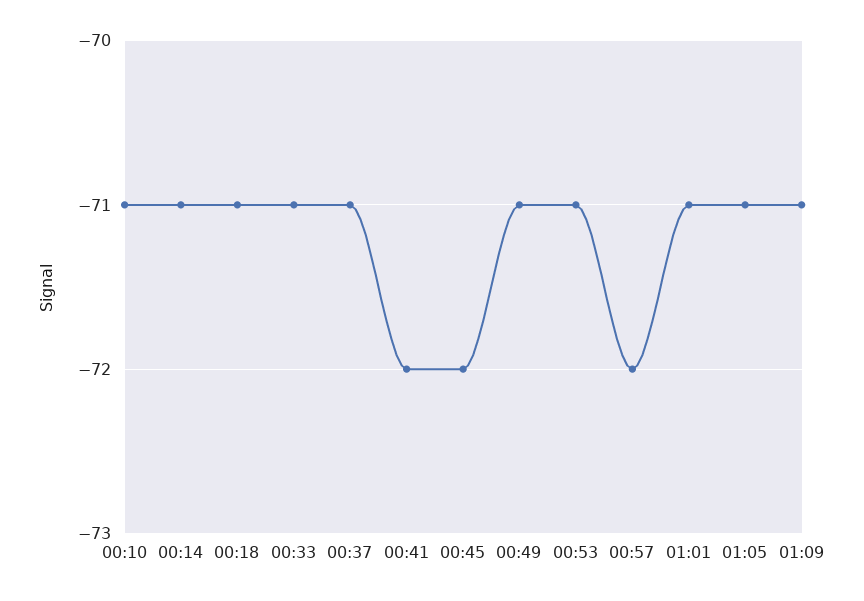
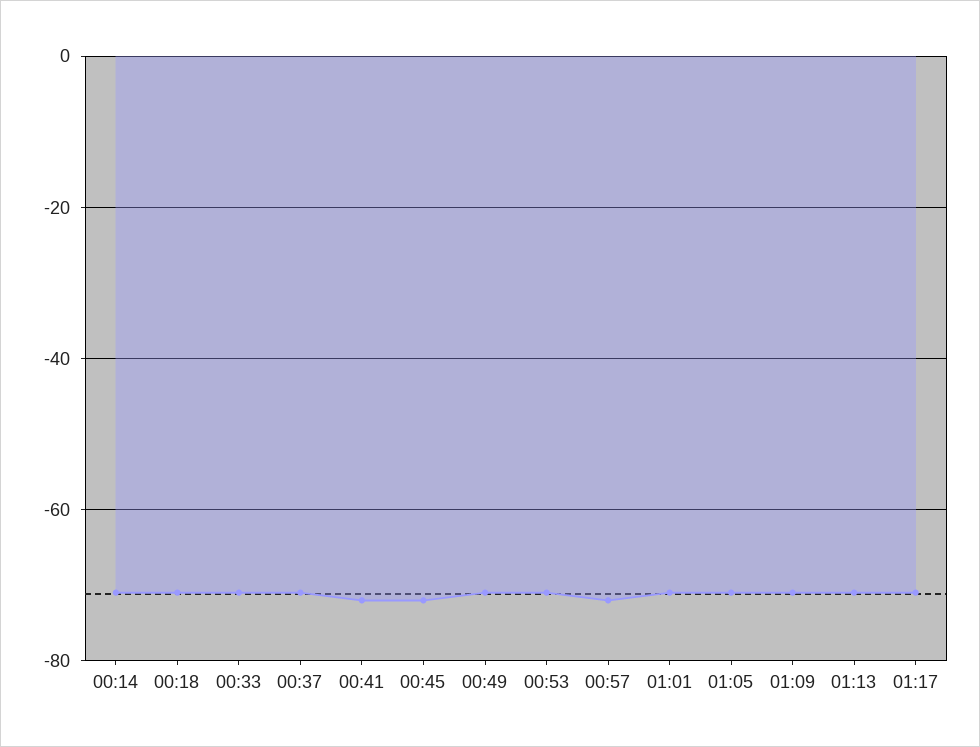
00:10: -71 -> none
01:13: none -> -70
01:17: none -> -70

